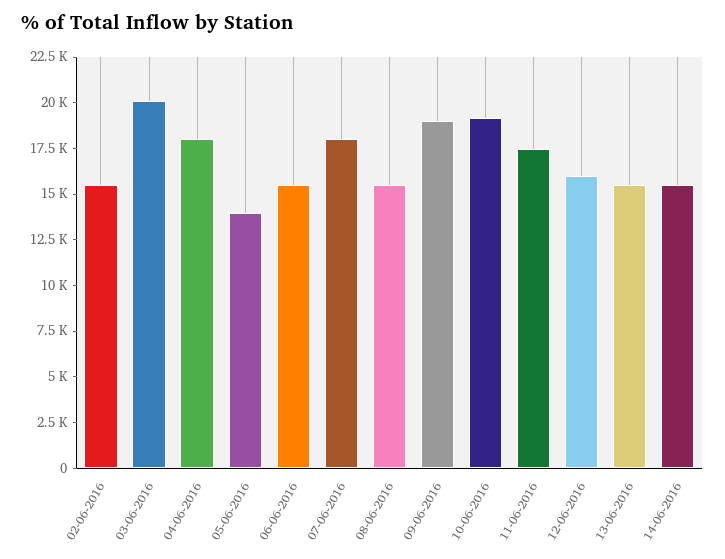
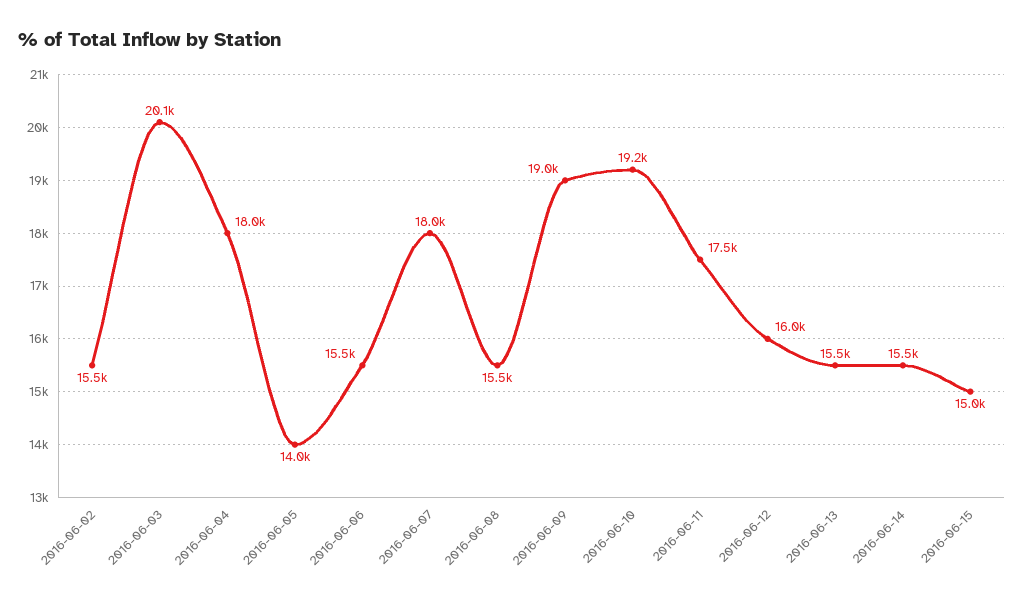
2016-06-15: none -> 15000

